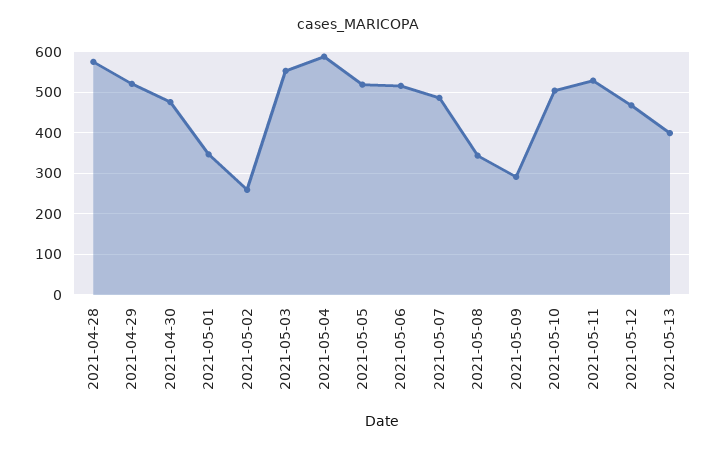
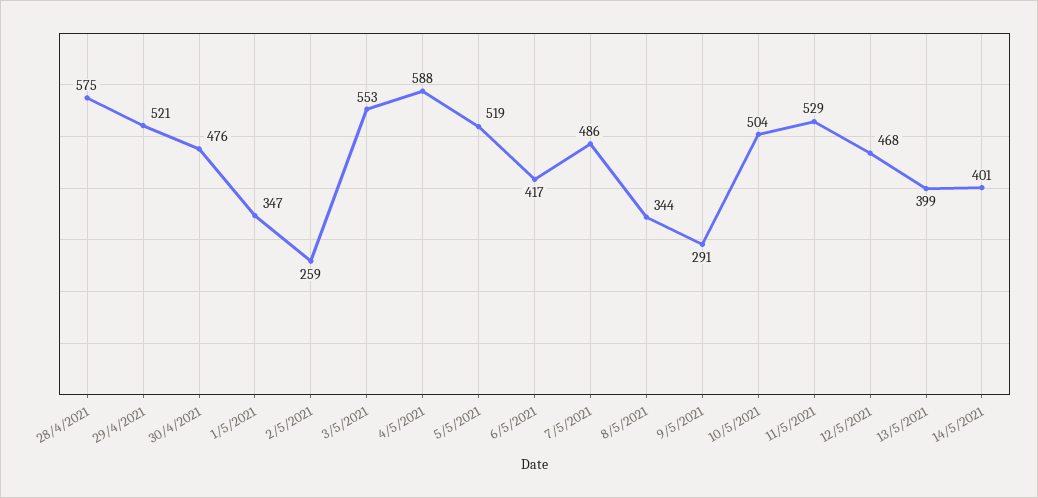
2021-05-06: 520 -> 417
14/5/2021: none -> 401

